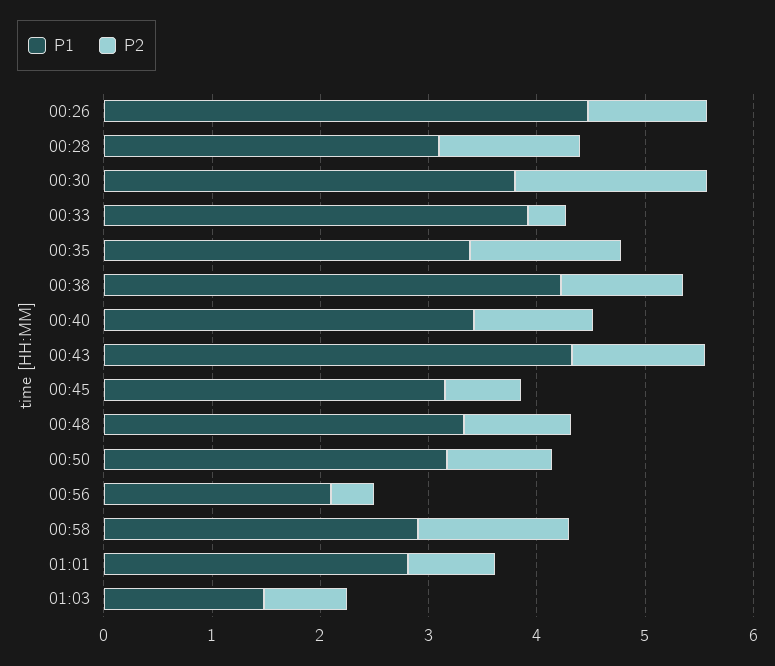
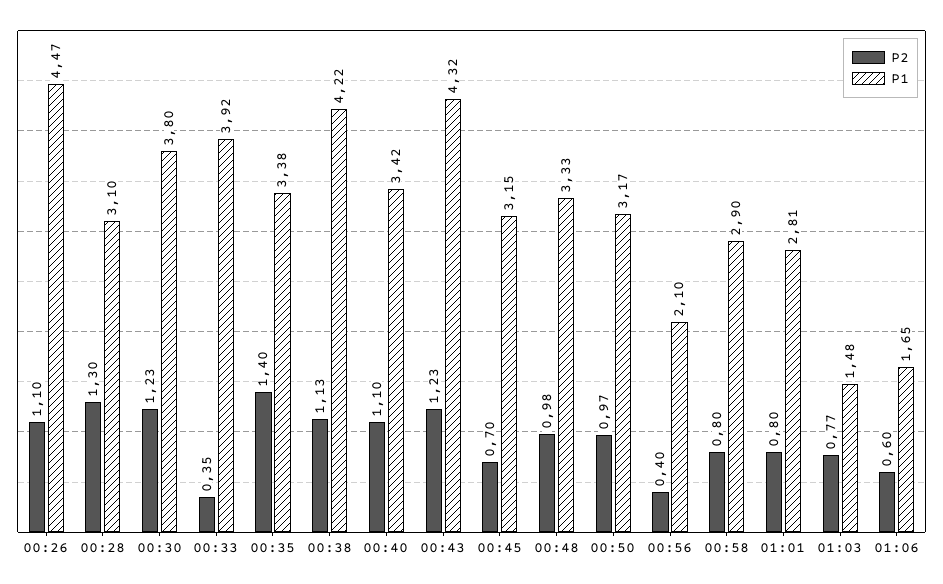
P2, 00:30: 1.8 -> 1.23
P2, 00:58: 1.4 -> 0.8
P2, 01:06: none -> 0.6
P1, 01:06: none -> 1.65

